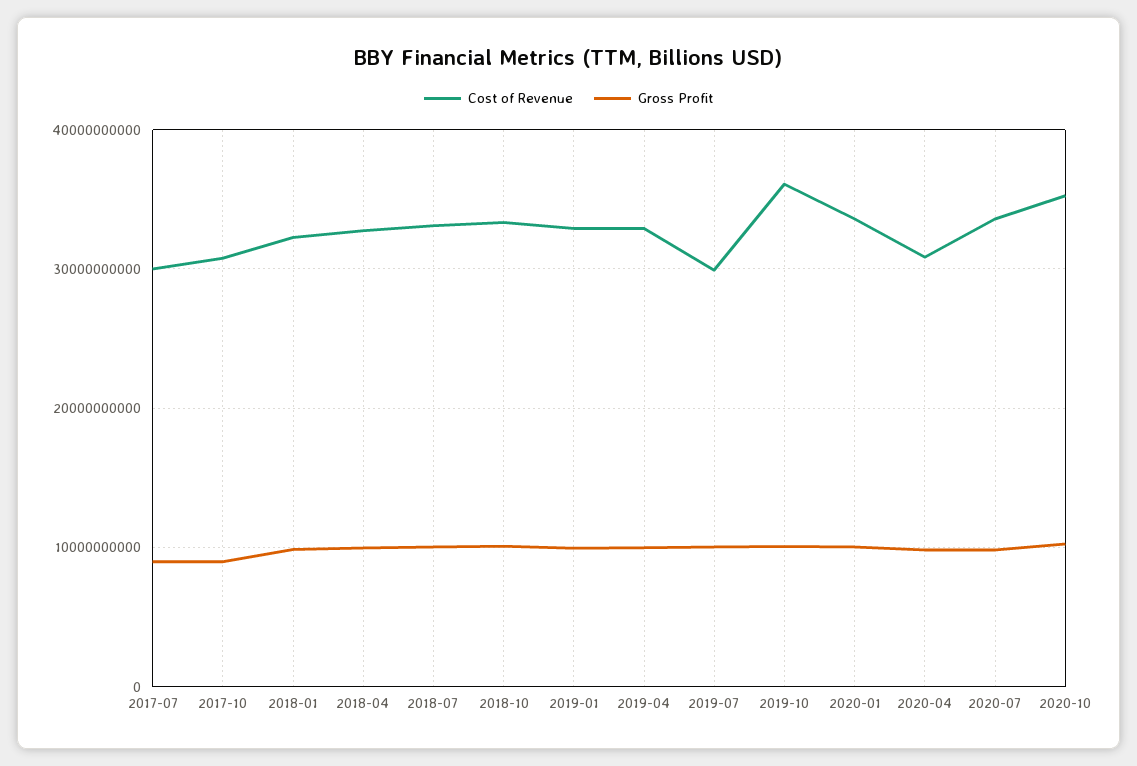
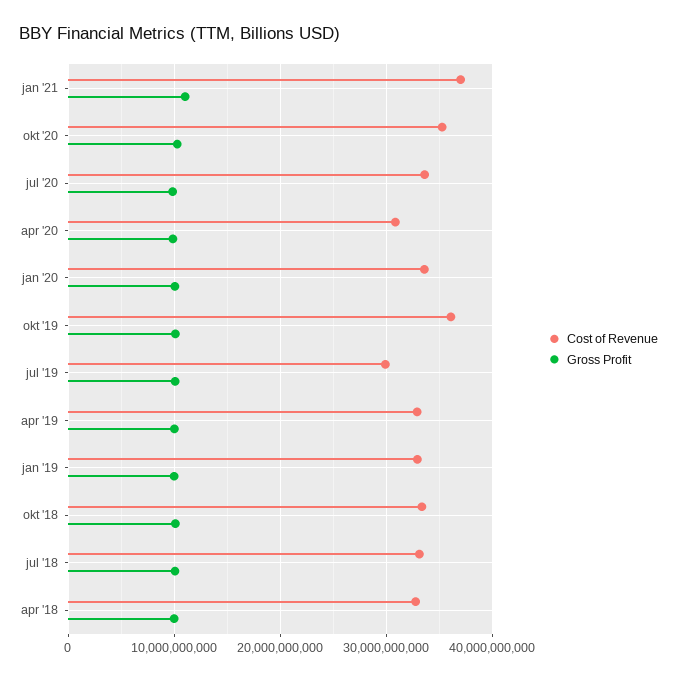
Cost of Revenue, 2017-07: 30000000000 -> none
Gross Profit, 2017-07: 9000000000 -> none
Cost of Revenue, 2017-10: 31000000000 -> none
Gross Profit, 2017-10: 9000000000 -> none
Cost of Revenue, 2018-01: 32000000000 -> none
Gross Profit, 2018-01: 10000000000 -> none
Cost of Revenue, jan '21: none -> 37000000000
Gross Profit, jan '21: none -> 11000000000

